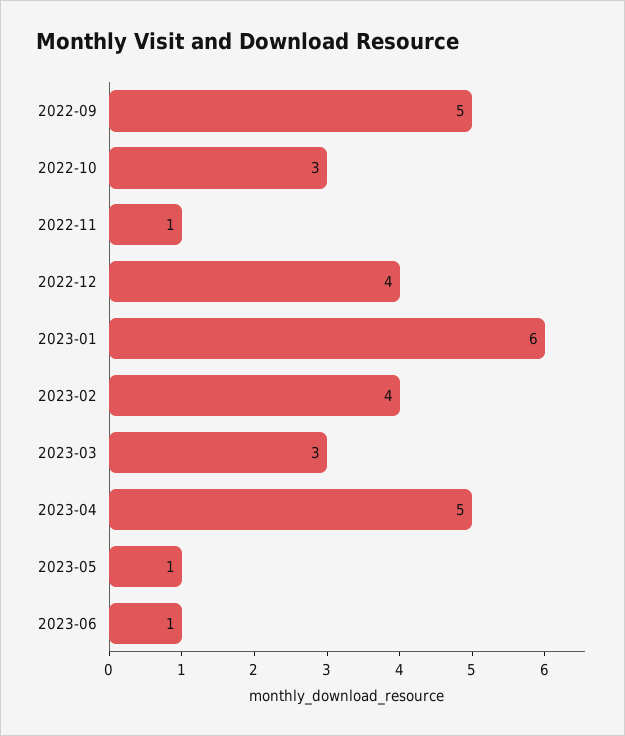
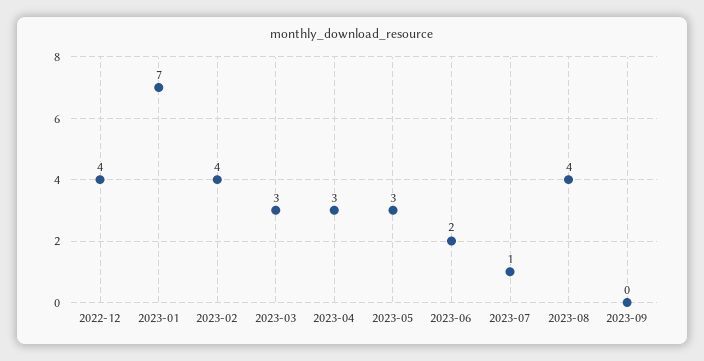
2022-09: 5 -> none
2022-10: 3 -> none
2022-11: 1 -> none
2023-01: 6 -> 7
2023-04: 5 -> 3
2023-05: 1 -> 3
2023-06: 1 -> 2
2023-07: none -> 1
2023-08: none -> 4
2023-09: none -> 0

